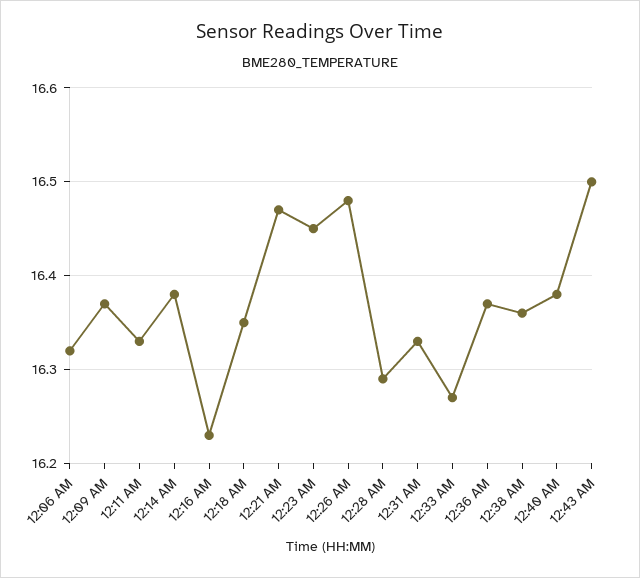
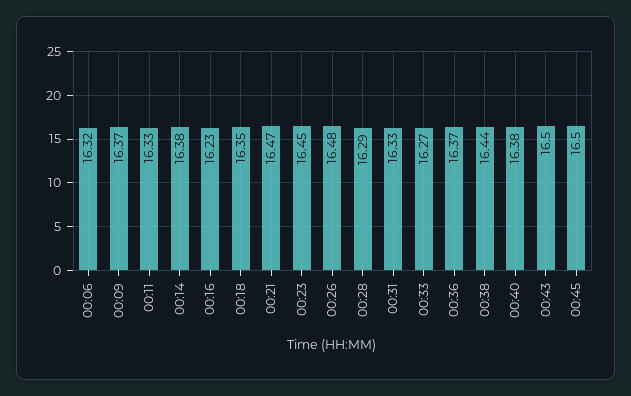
12:38 AM: 16.36 -> 16.44
00:45: none -> 16.5

